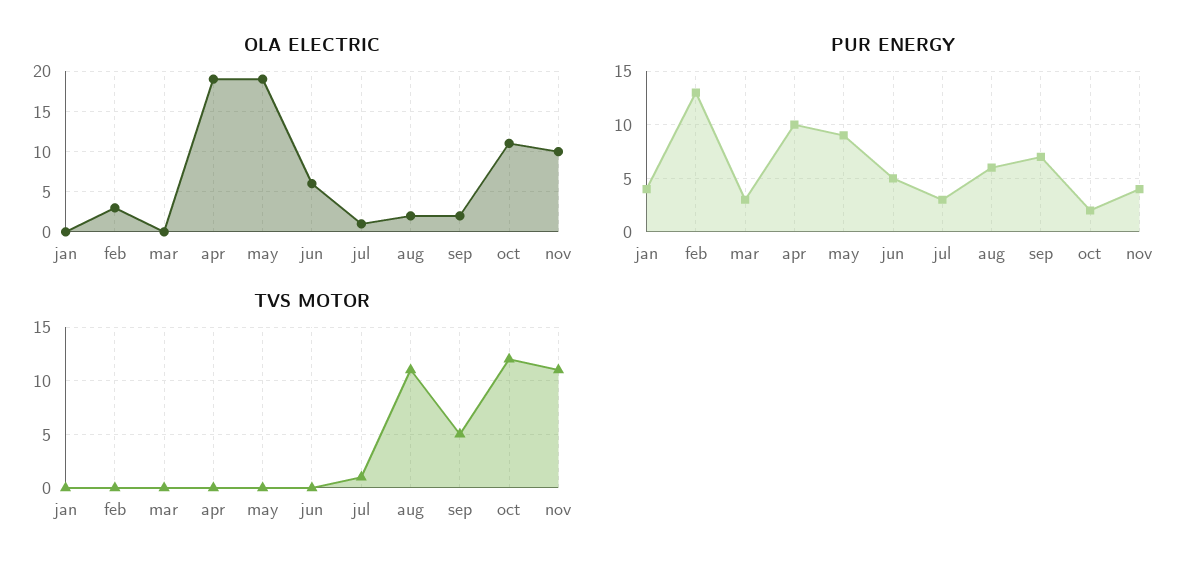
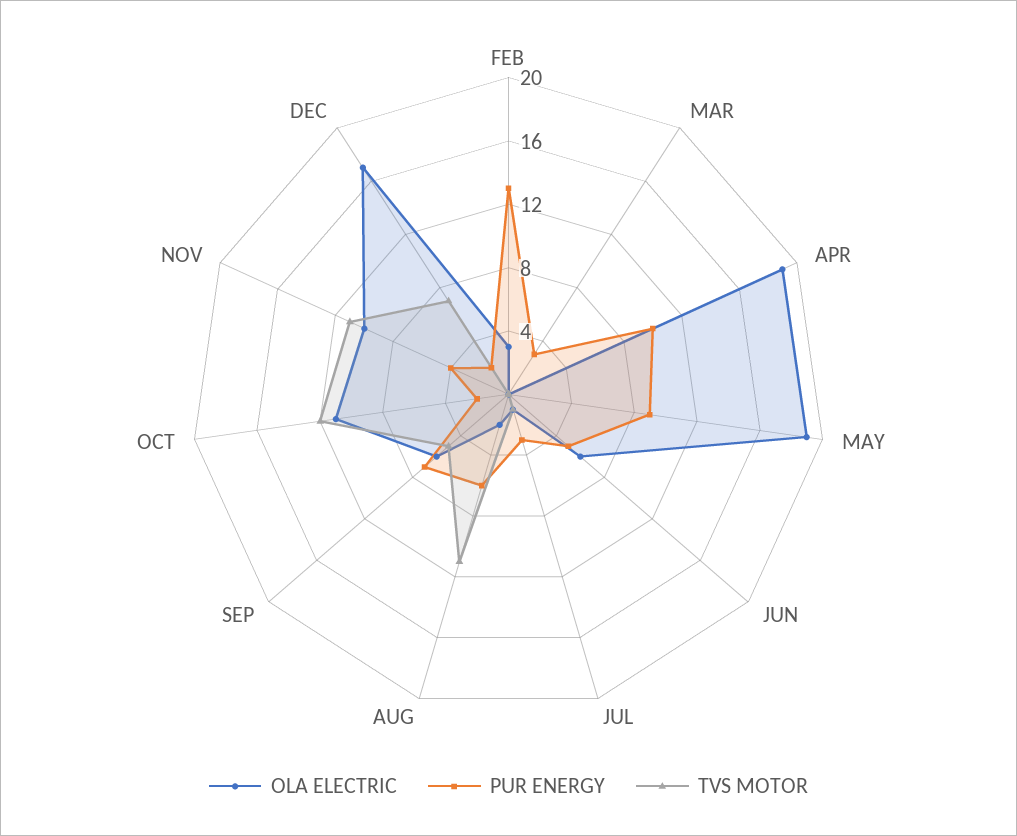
OLA ELECTRIC, jan: 0 -> none
OLA ELECTRIC, sep: 2 -> 6
PUR ENERGY, jan: 4 -> none
TVS MOTOR, jan: 0 -> none
OLA ELECTRIC, DEC: none -> 17
PUR ENERGY, DEC: none -> 2
TVS MOTOR, DEC: none -> 7

